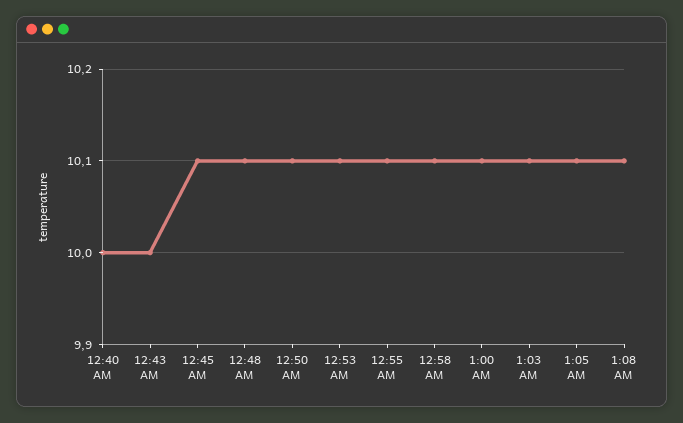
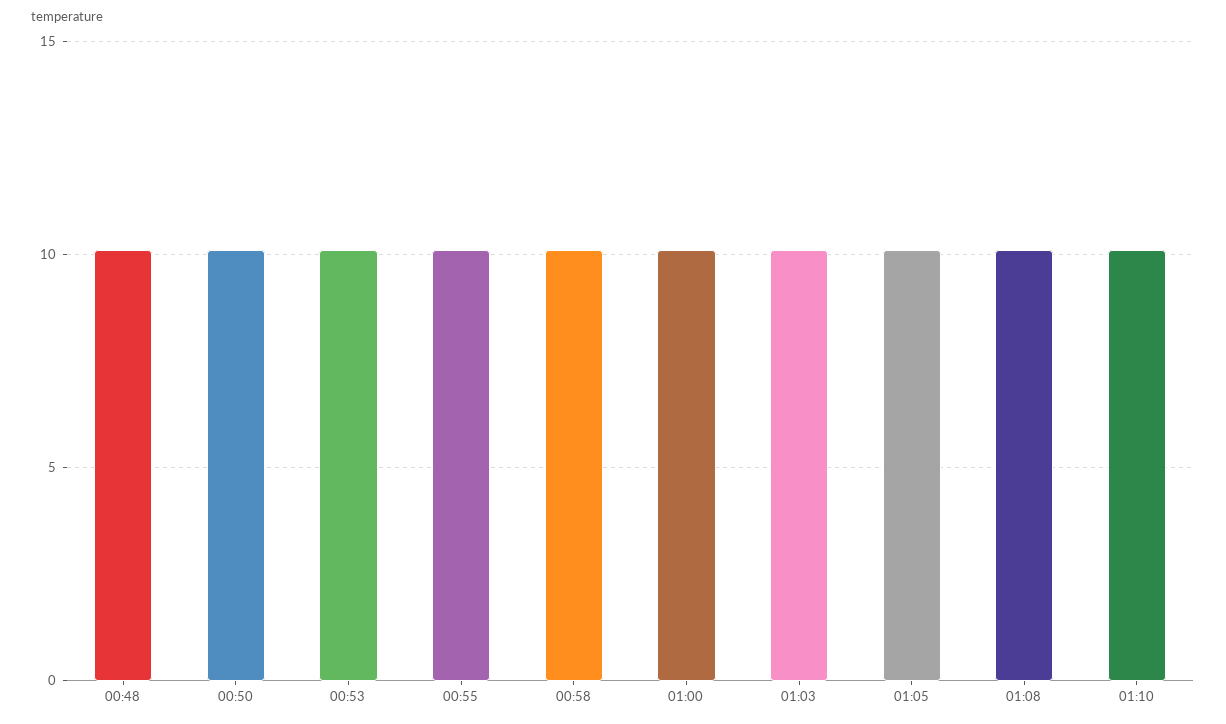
12:40 AM: 10 -> none
12:43 AM: 10 -> none
12:45 AM: 10.1 -> none
01:10: none -> 10

